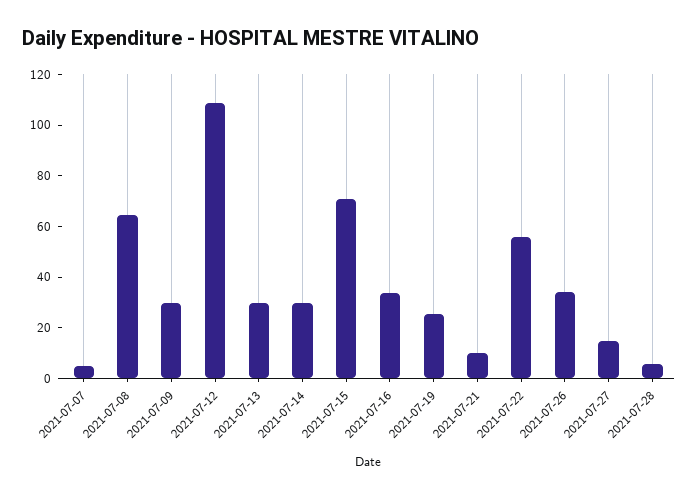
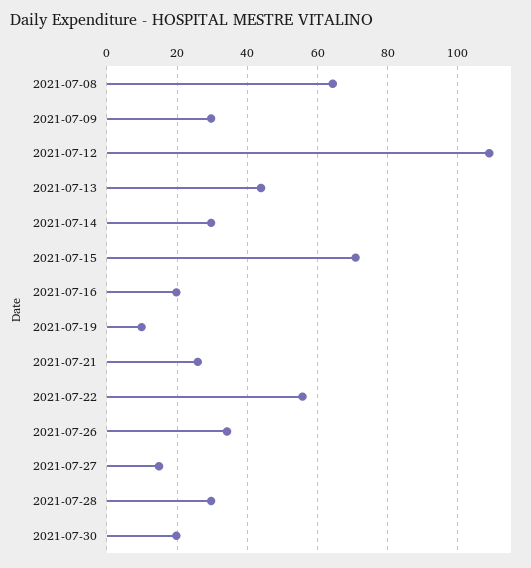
2021-07-07: 5 -> none
2021-07-13: 30 -> 44
2021-07-16: 35 -> 20
2021-07-19: 25 -> 10
2021-07-21: 10 -> 26
2021-07-28: 5 -> 30
2021-07-30: none -> 20

